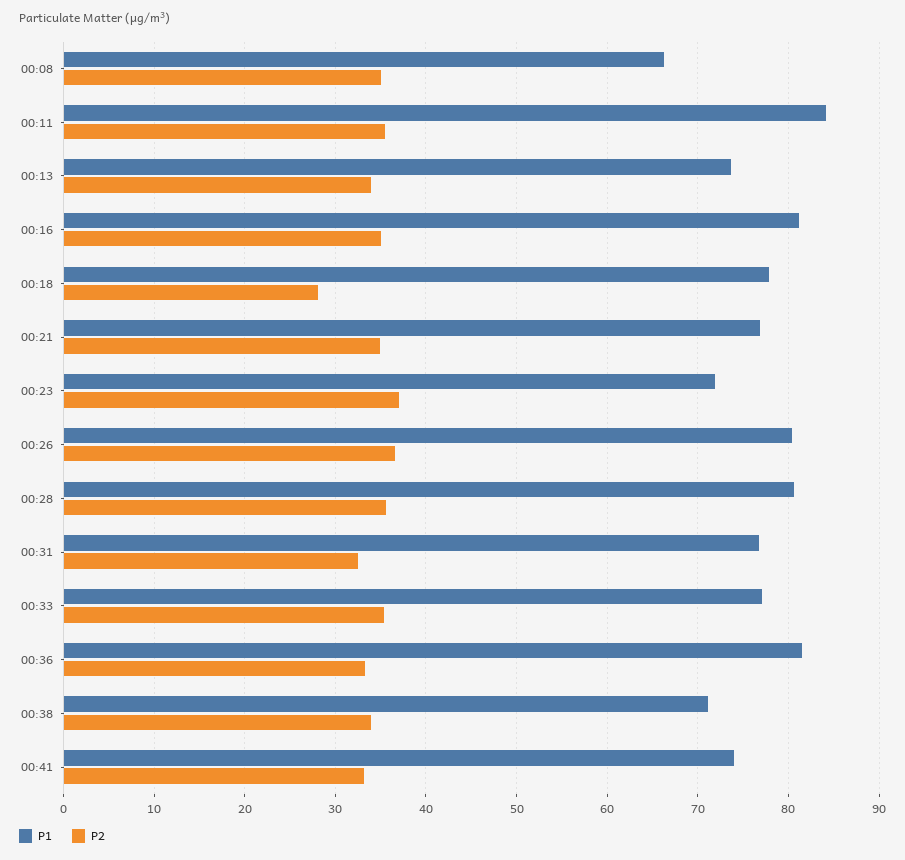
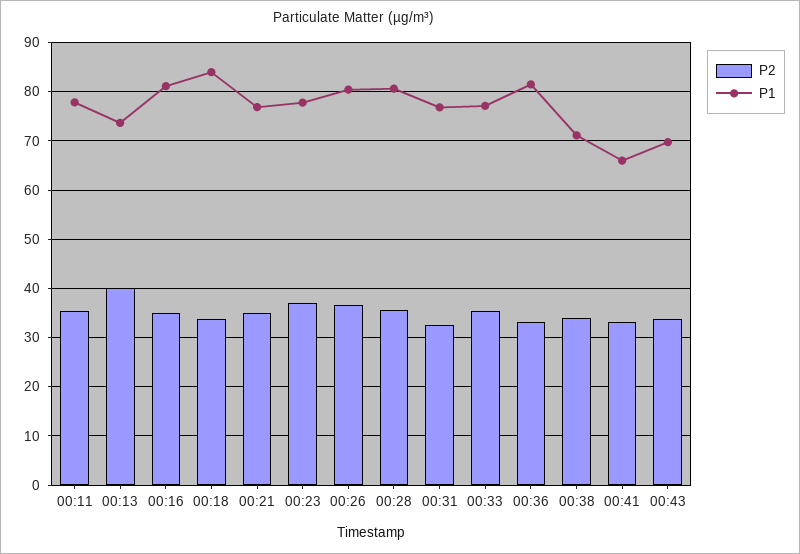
P1, 00:08: 66 -> none
P2, 00:08: 35 -> none
P1, 00:11: 84 -> 78
P2, 00:13: 34 -> 40
P1, 00:18: 78 -> 84
P2, 00:18: 28 -> 34
P1, 00:23: 72 -> 78
P1, 00:41: 74 -> 66
P2, 00:43: none -> 34
P1, 00:43: none -> 70

